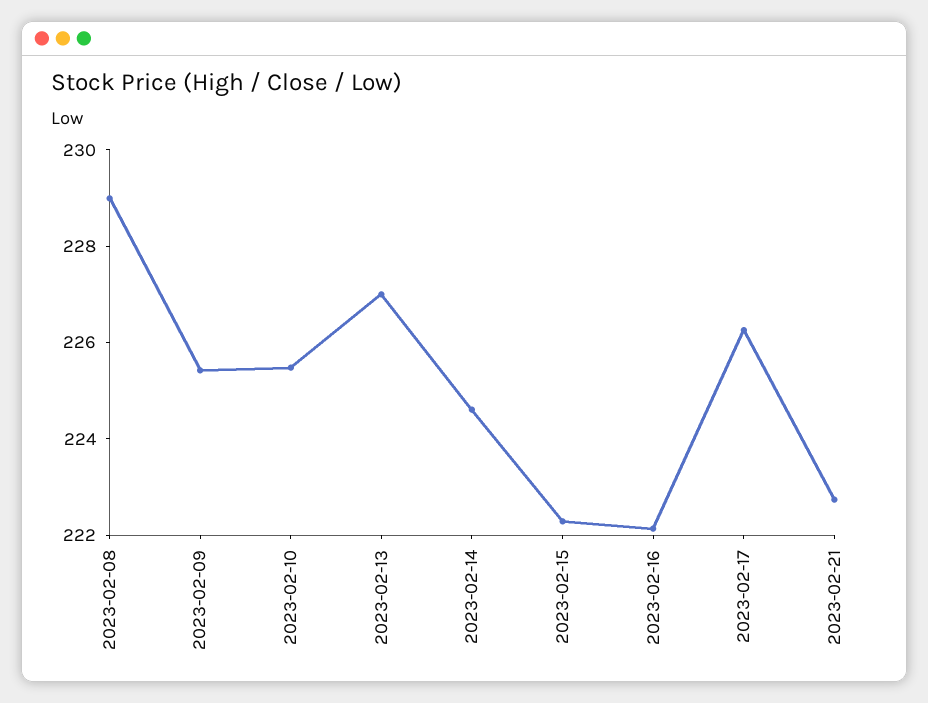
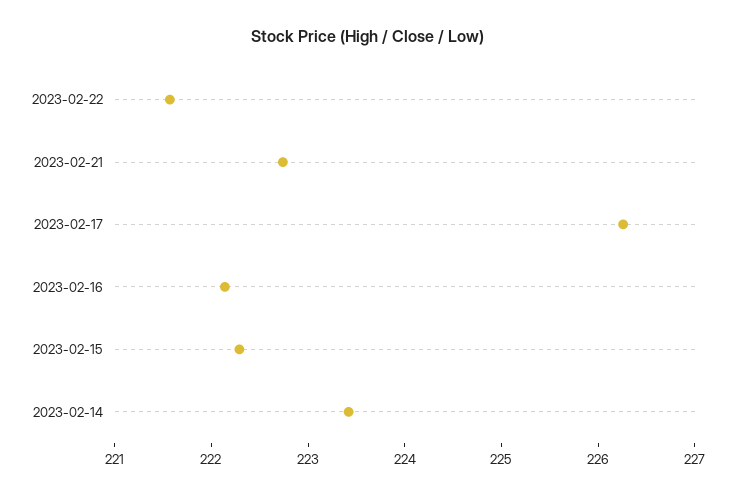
2023-02-08: 229 -> none
2023-02-09: 225.5 -> none
2023-02-10: 225.5 -> none
2023-02-13: 227 -> none
2023-02-14: 224.5 -> 223.4
2023-02-22: none -> 221.6

